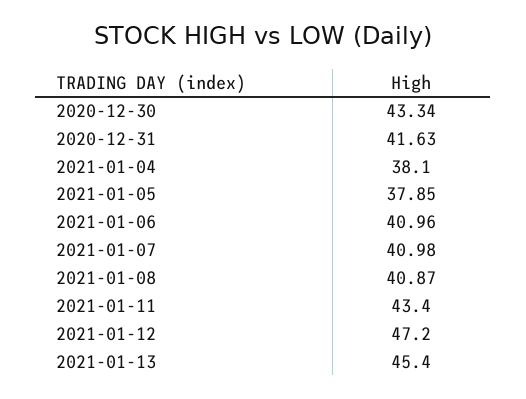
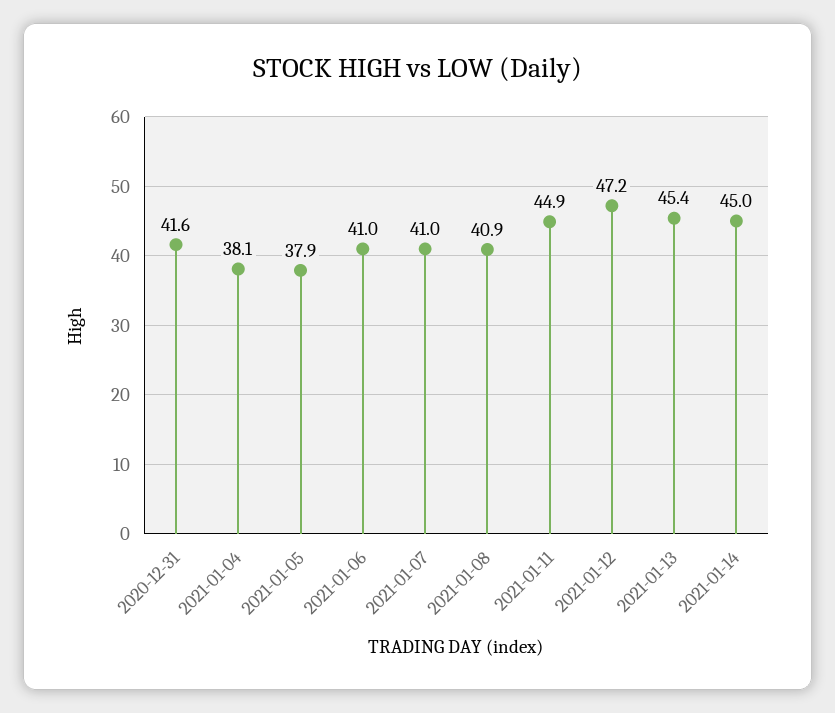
2020-12-30: 43.34 -> none
2021-01-11: 43.4 -> 44.9
2021-01-14: none -> 45

